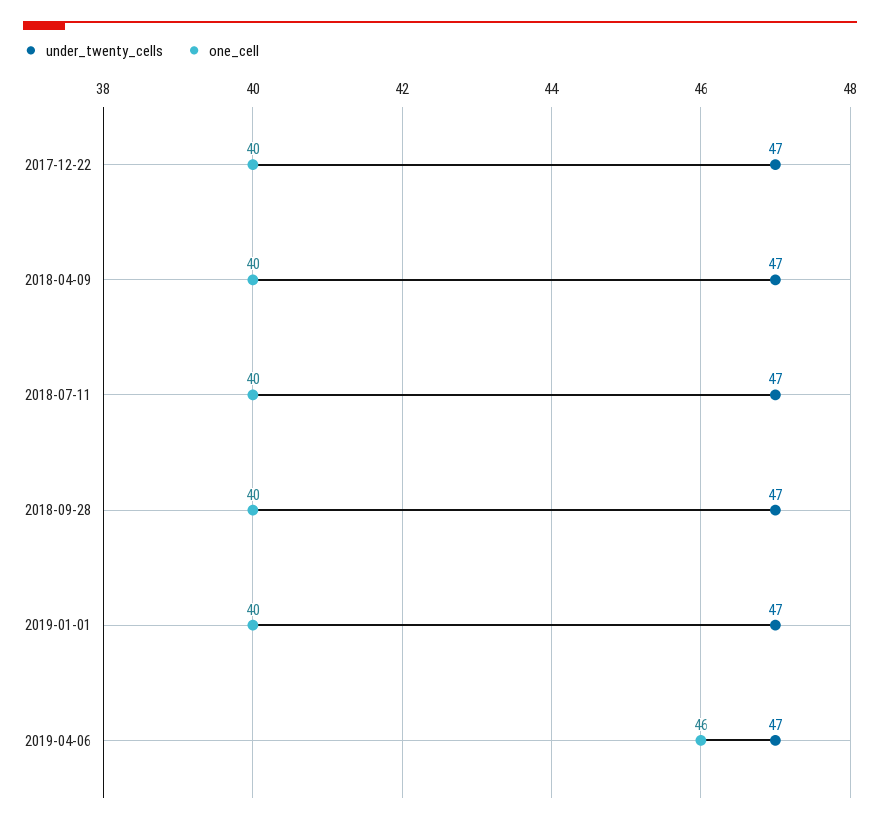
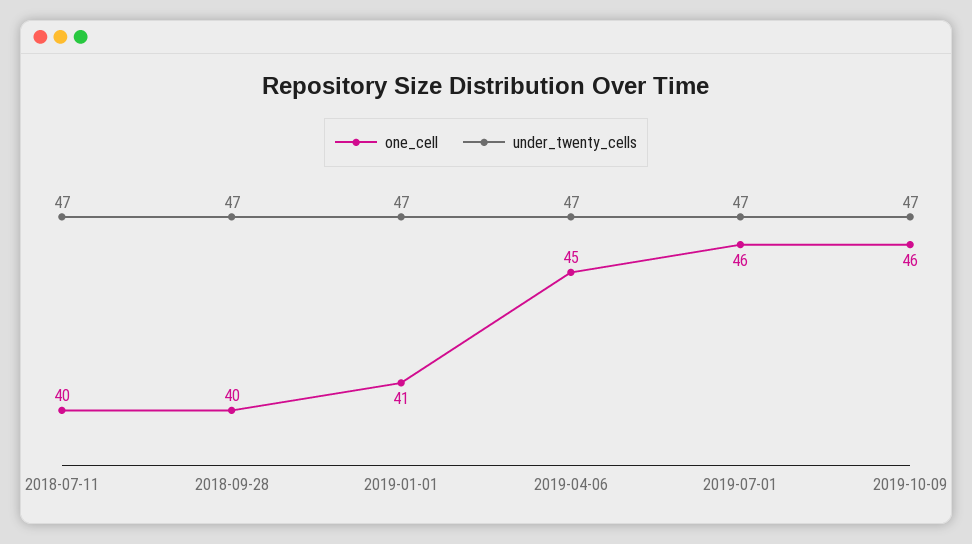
under_twenty_cells, 2017-12-22: 47 -> none
one_cell, 2017-12-22: 40 -> none
under_twenty_cells, 2018-04-09: 47 -> none
one_cell, 2018-04-09: 40 -> none
one_cell, 2019-01-01: 40 -> 41
one_cell, 2019-04-06: 46 -> 45
one_cell, 2019-07-01: none -> 46
under_twenty_cells, 2019-07-01: none -> 47
one_cell, 2019-10-09: none -> 46
under_twenty_cells, 2019-10-09: none -> 47

